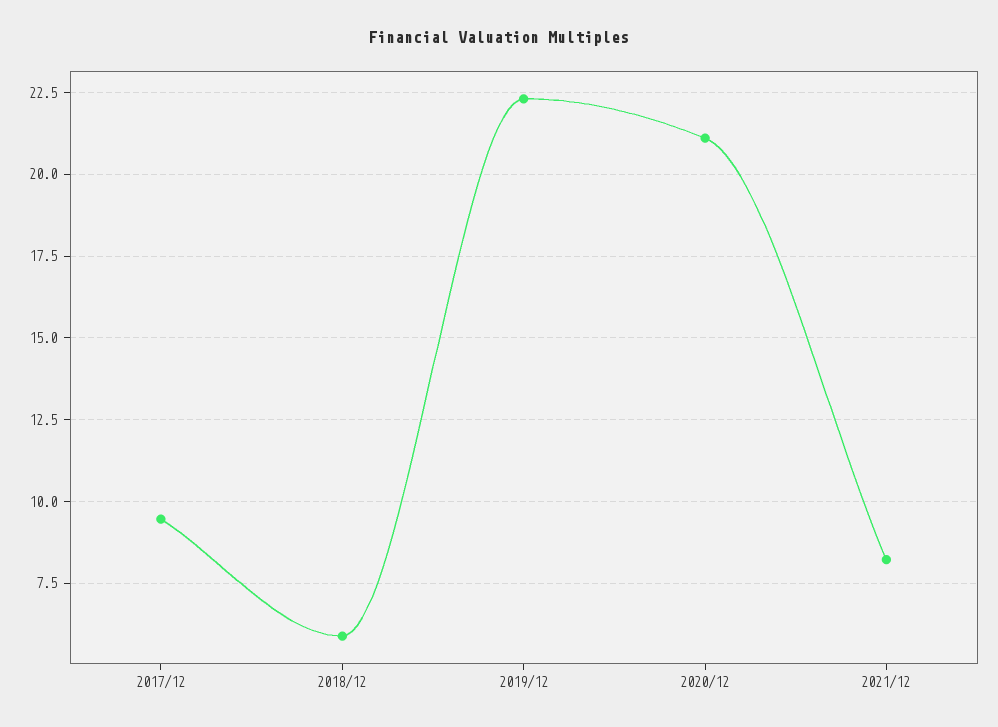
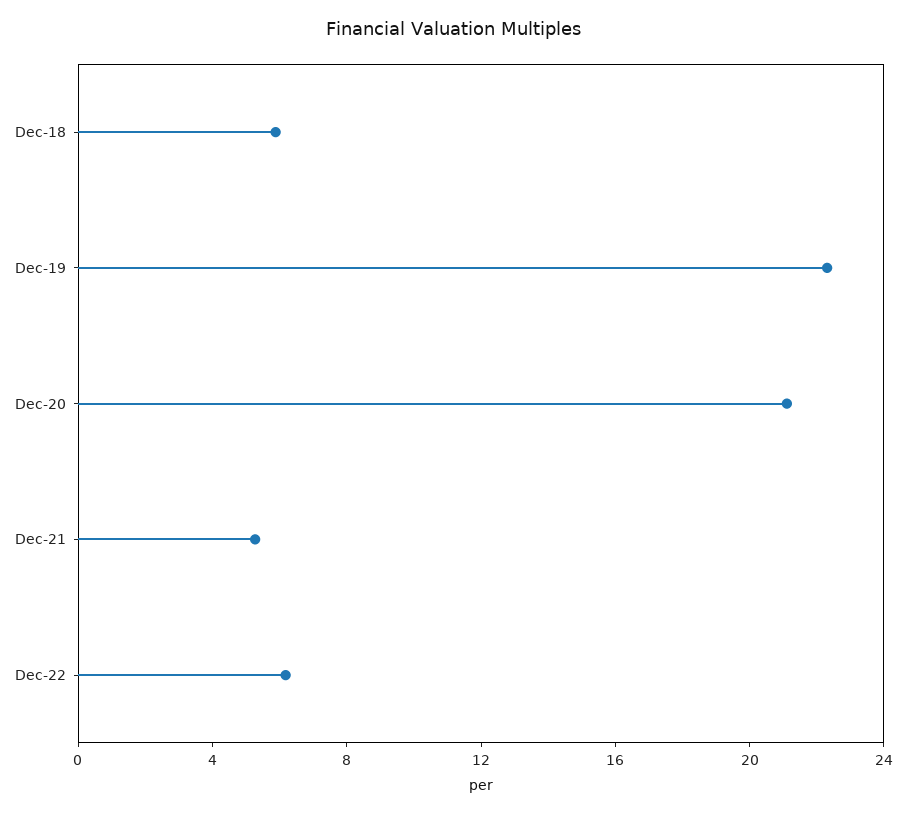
2017/12: 9.5 -> none
2021/12: 8.25 -> 5
Dec-22: none -> 6

